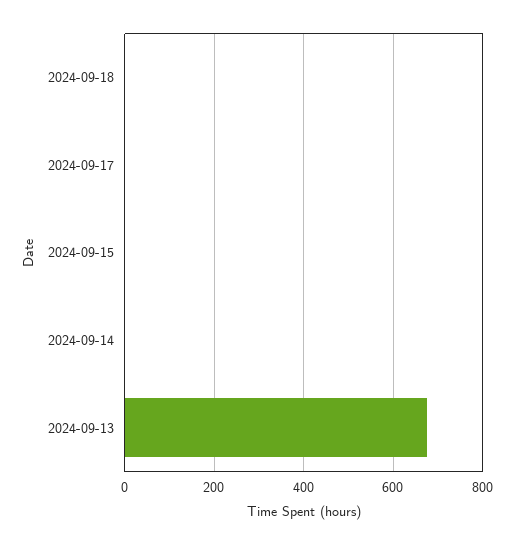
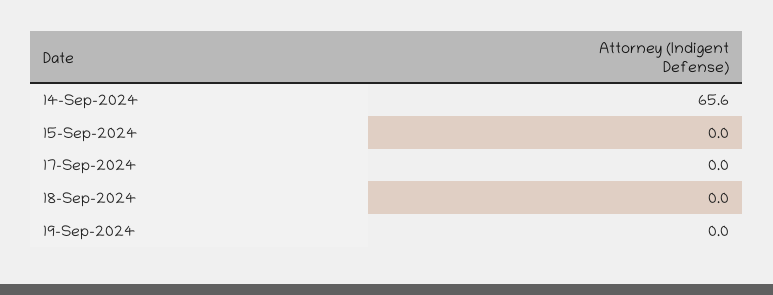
2024-09-14: 0 -> 65.6
2024-09-13: 680 -> none
19-Sep-2024: none -> 0

